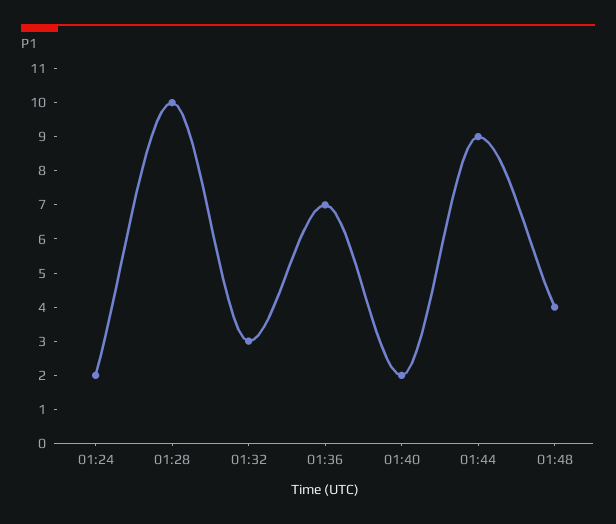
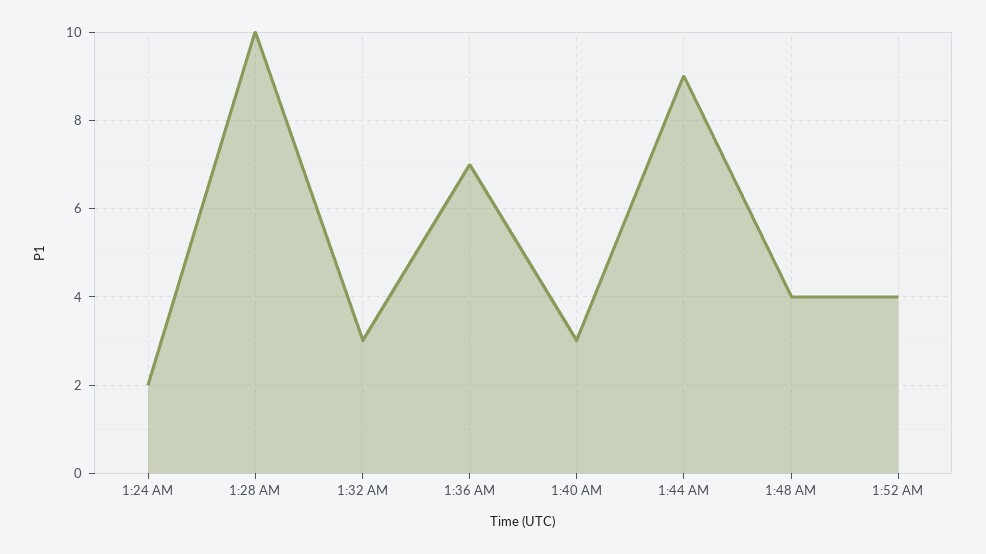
01:40: 2 -> 3
1:52 AM: none -> 4

